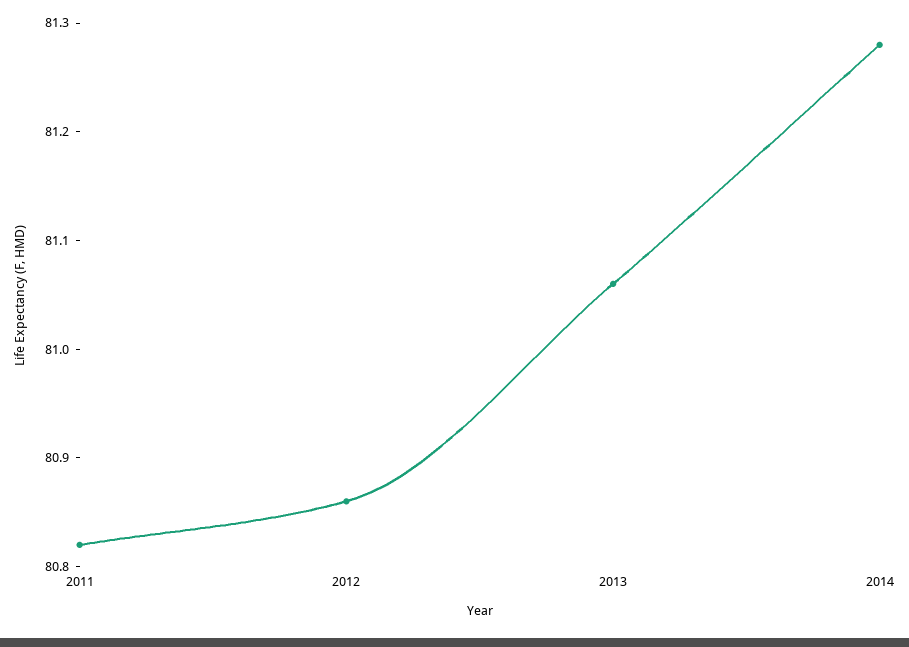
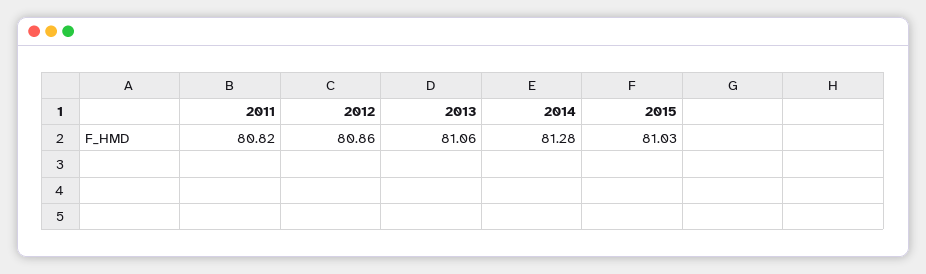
2015: none -> 81.03

